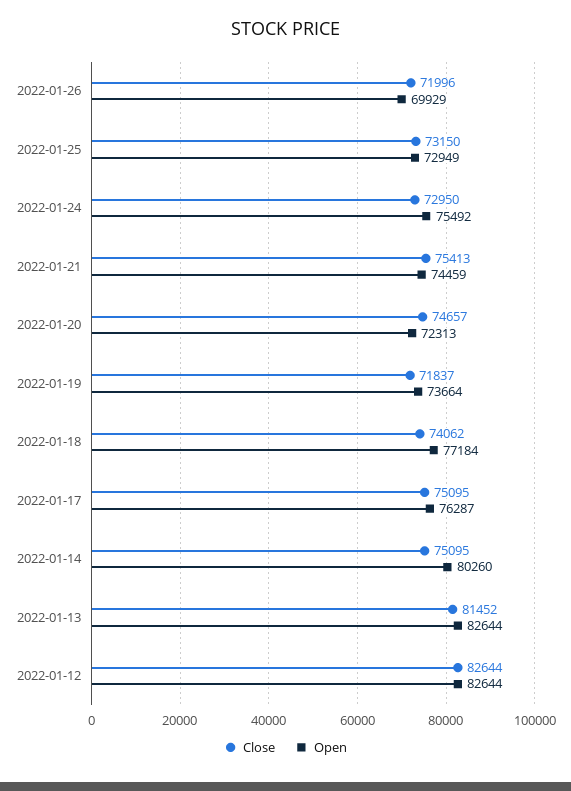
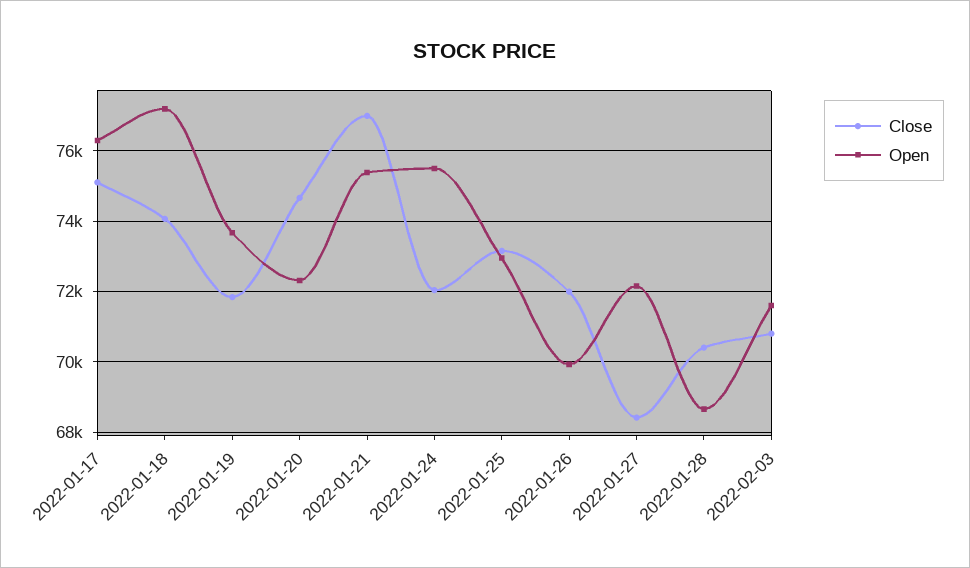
Close, 2022-01-24: 72950 -> 72000
Close, 2022-01-21: 75413 -> 77000
Open, 2022-01-21: 74459 -> 75400
Close, 2022-01-14: 75095 -> none
Open, 2022-01-14: 80260 -> none
Close, 2022-01-13: 81452 -> none
Open, 2022-01-13: 82644 -> none
Close, 2022-01-12: 82644 -> none
Open, 2022-01-12: 82644 -> none
Close, 2022-01-27: none -> 68400
Open, 2022-01-27: none -> 72200
Close, 2022-01-28: none -> 70400
Open, 2022-01-28: none -> 68600
Close, 2022-02-03: none -> 70800
Open, 2022-02-03: none -> 71600

